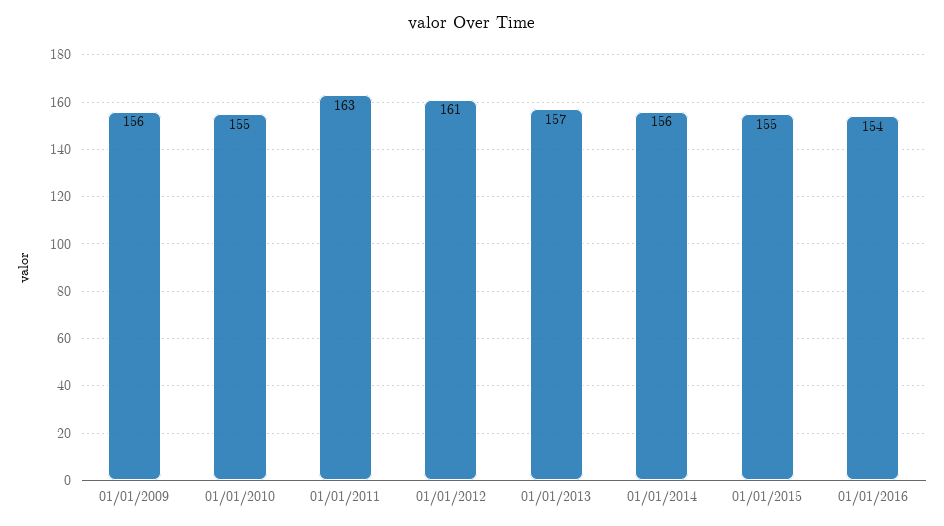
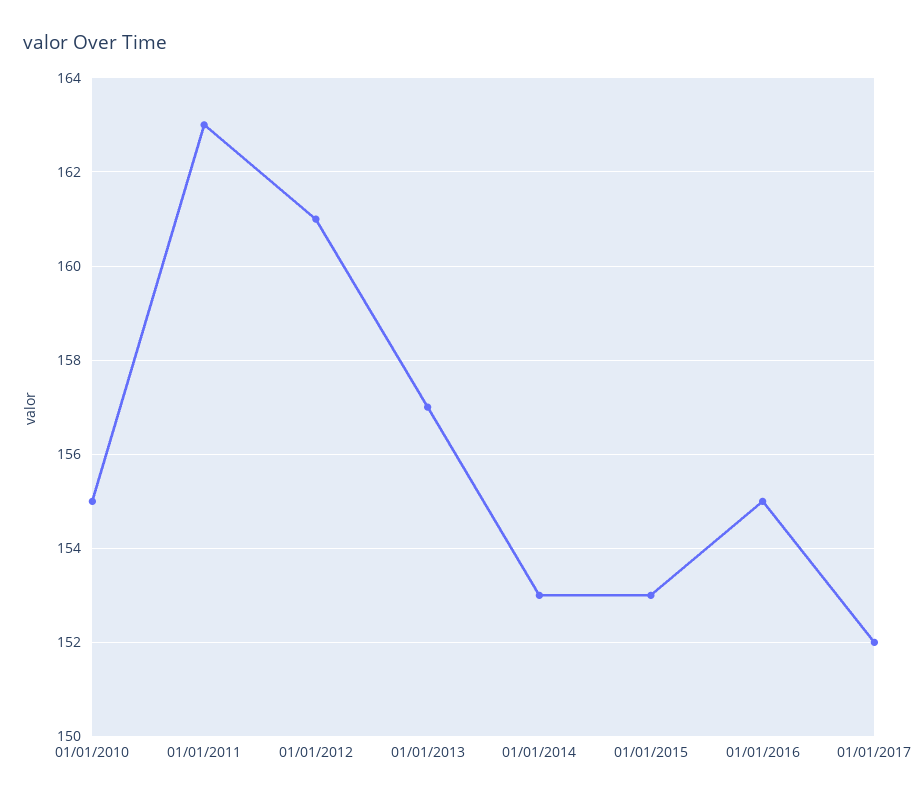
01/01/2009: 156 -> none
01/01/2014: 156 -> 153
01/01/2015: 155 -> 153
01/01/2016: 154 -> 155
01/01/2017: none -> 152

